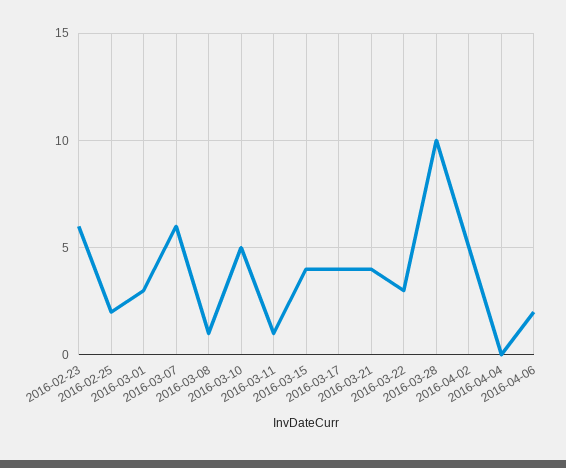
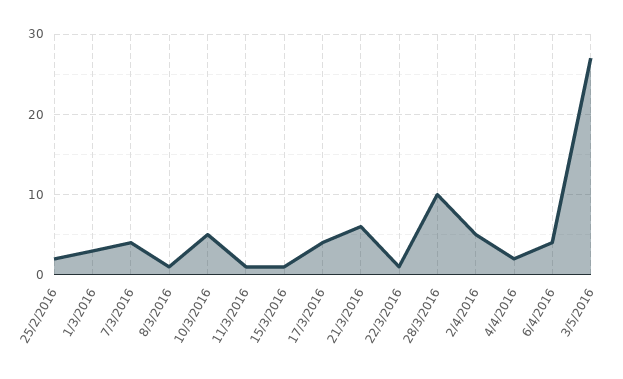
2016-02-23: 6 -> none
2016-03-07: 6 -> 4
2016-03-15: 4 -> 1
2016-03-21: 4 -> 6
2016-03-22: 3 -> 1
2016-04-04: 0 -> 2
2016-04-06: 2 -> 4
3/5/2016: none -> 27

